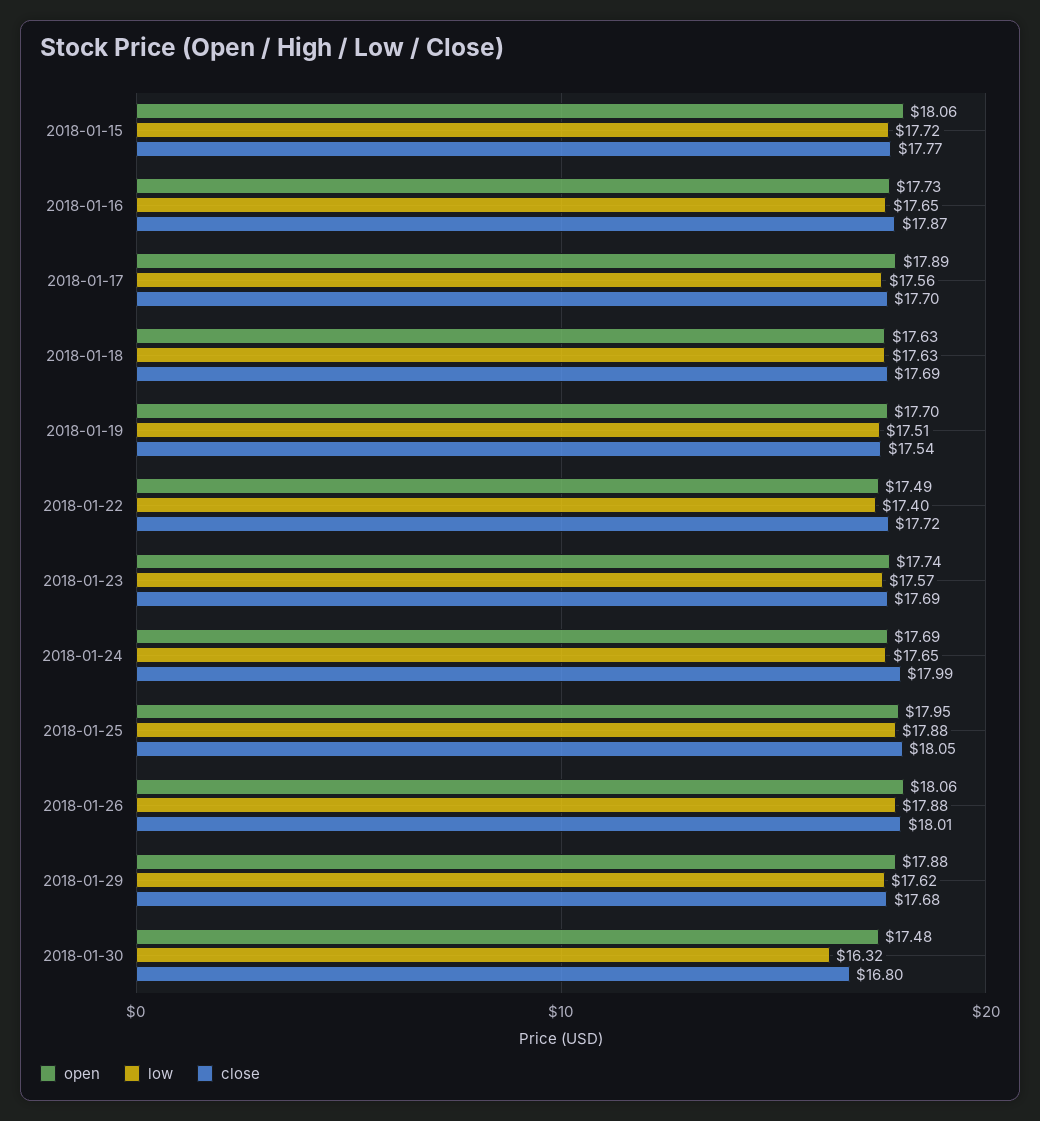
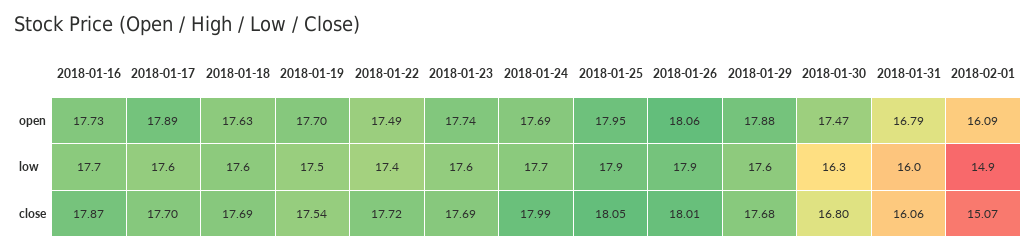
open, 2018-01-15: 18.06 -> none
low, 2018-01-15: 17.72 -> none
close, 2018-01-15: 17.77 -> none
open, 2018-01-30: 17.48 -> 17.47
open, 2018-01-31: none -> 16.79
open, 2018-02-01: none -> 16.09
low, 2018-01-31: none -> 16
low, 2018-02-01: none -> 14.9
close, 2018-01-31: none -> 16.06
close, 2018-02-01: none -> 15.07

